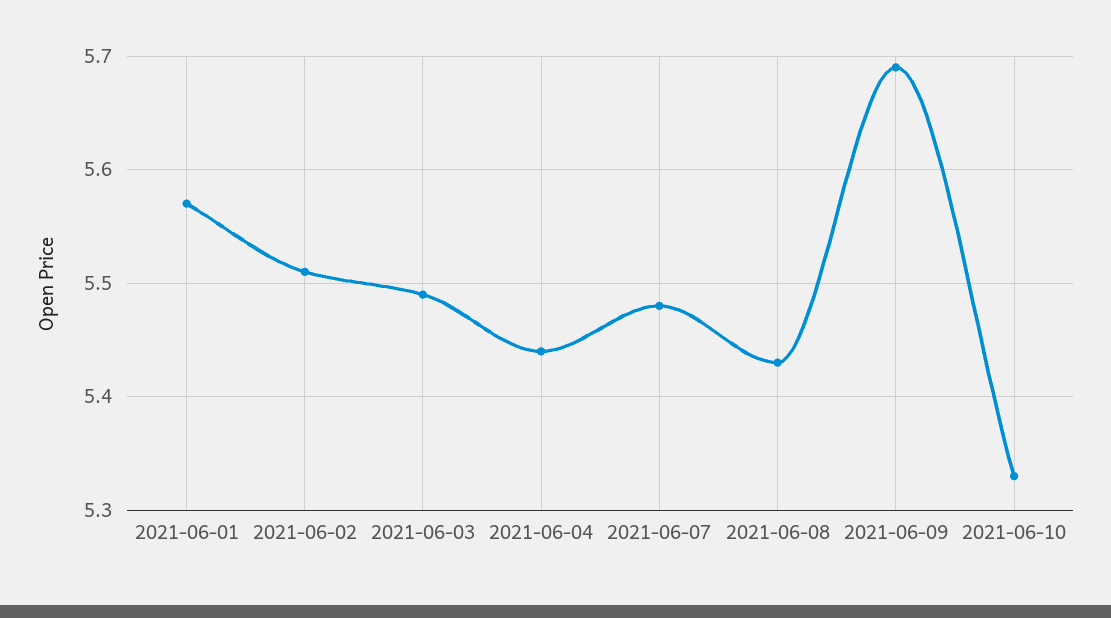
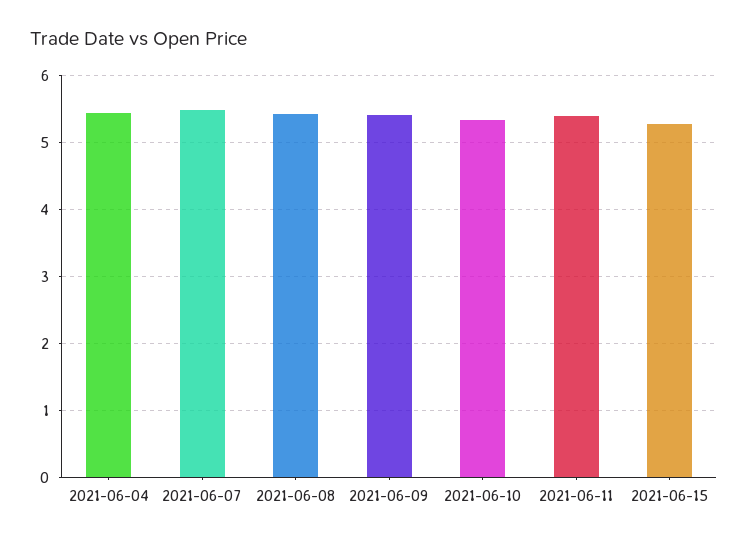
2021-06-01: 5.57 -> none
2021-06-02: 5.51 -> none
2021-06-03: 5.49 -> none
2021-06-09: 5.69 -> 5.4
2021-06-11: none -> 5.4
2021-06-15: none -> 5.3

